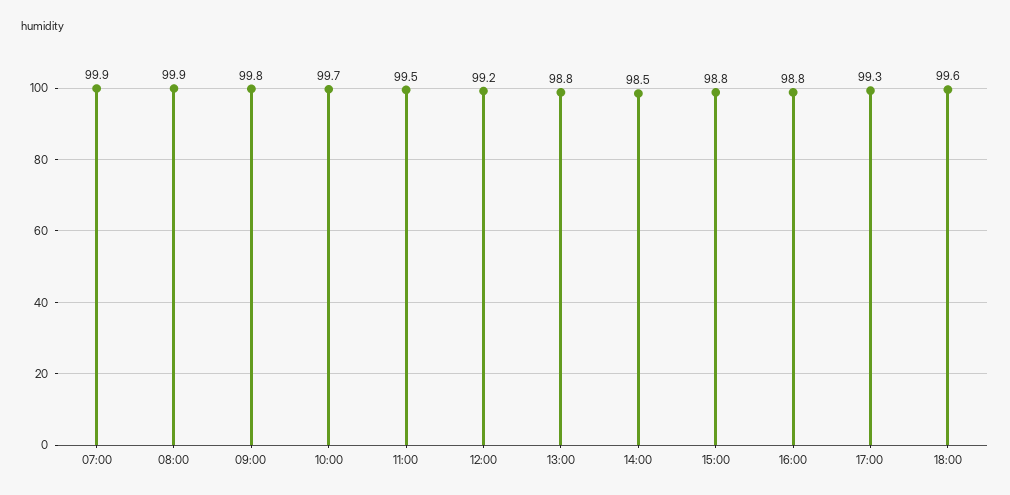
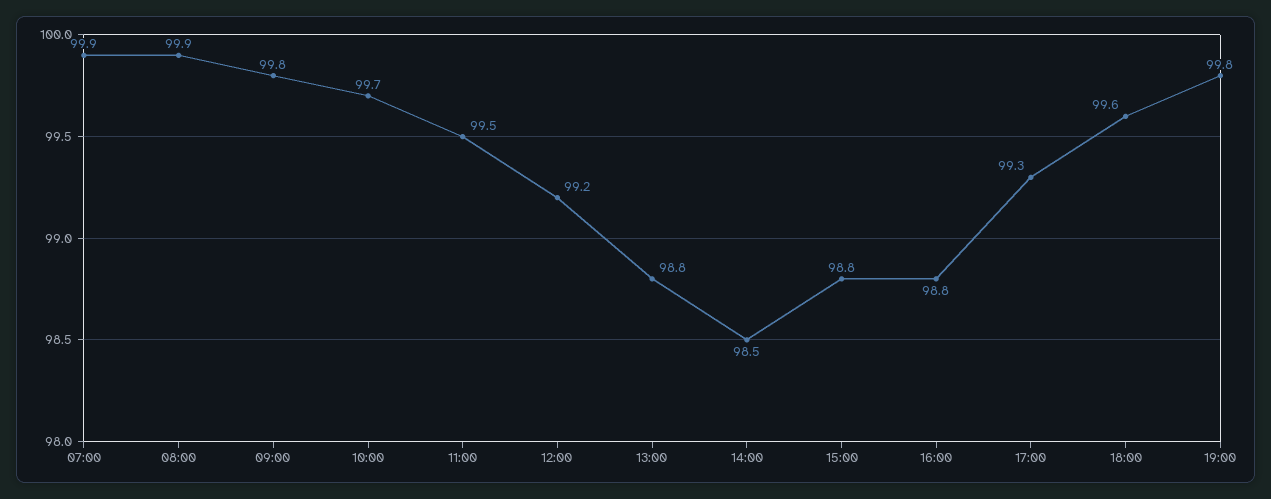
19:00: none -> 99.8

